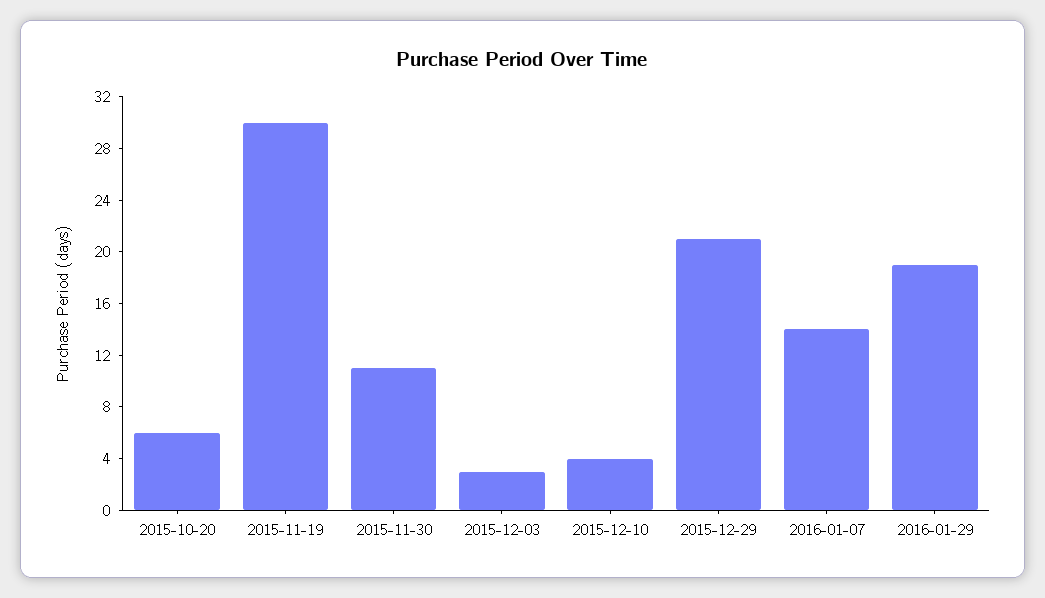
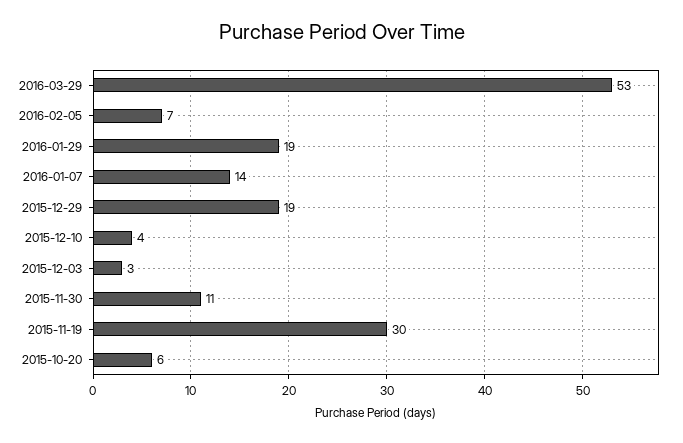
2015-12-29: 21 -> 19
2016-03-29: none -> 53
2016-02-05: none -> 7

